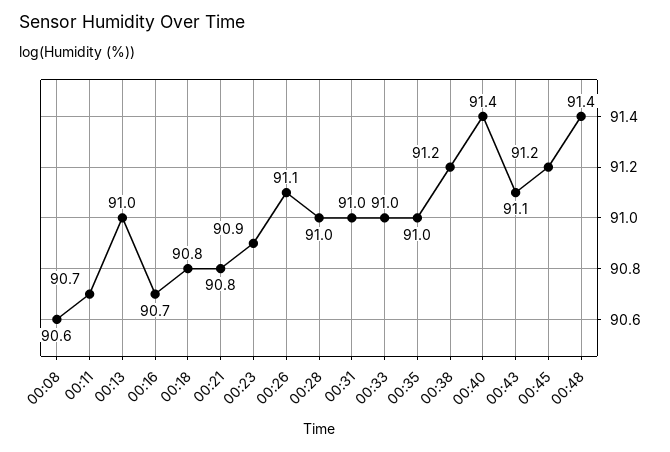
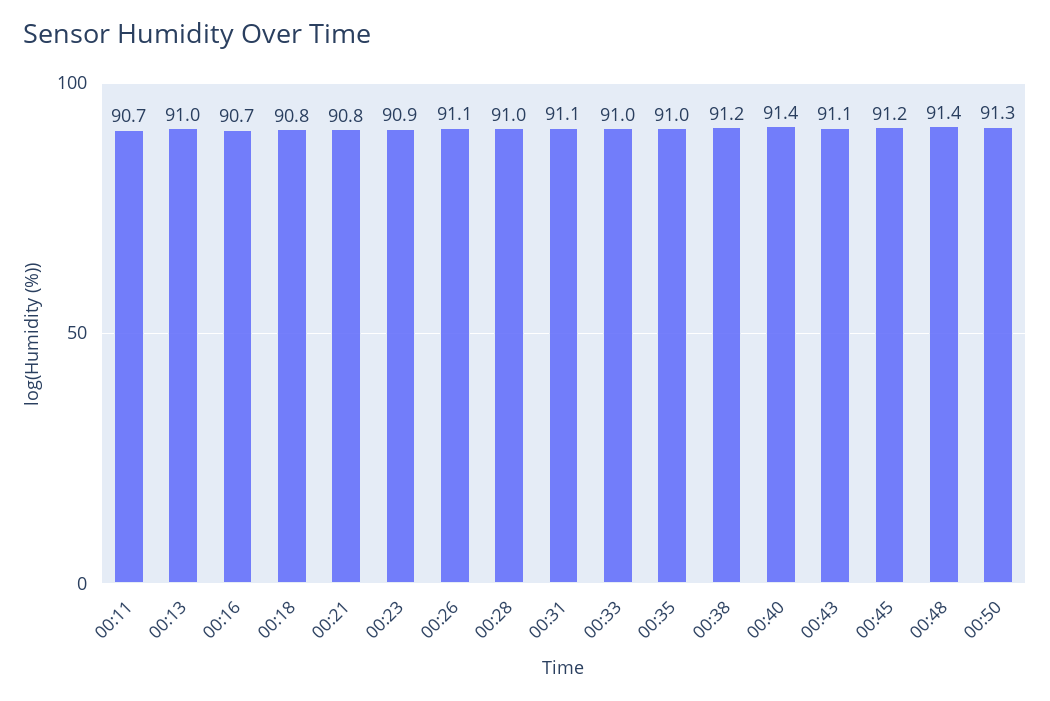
00:08: 90.6 -> none
00:31: 91 -> 91.1
00:50: none -> 91.3

